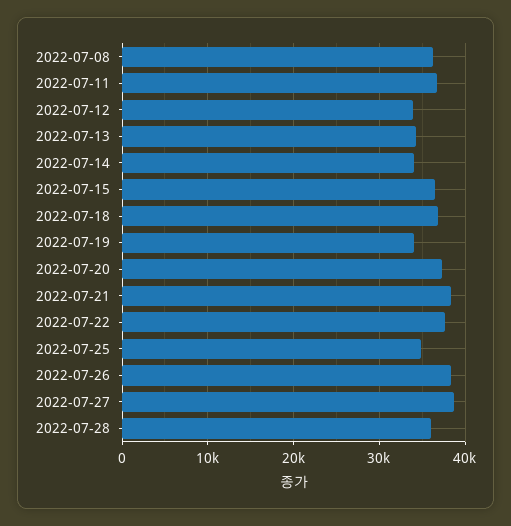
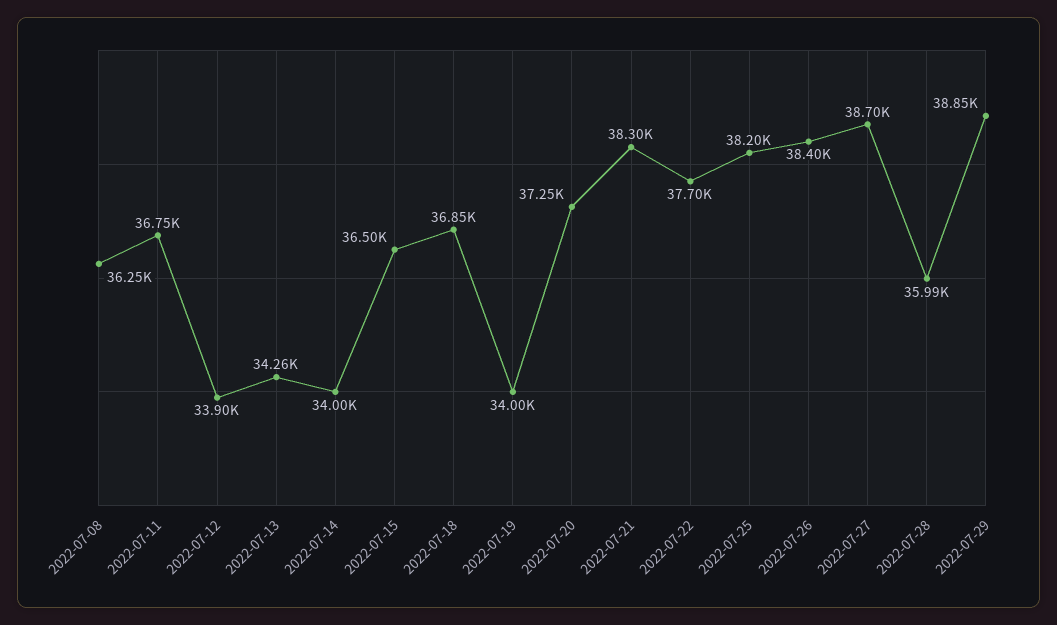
2022-07-25: 35000 -> 38200
2022-07-29: none -> 38850

